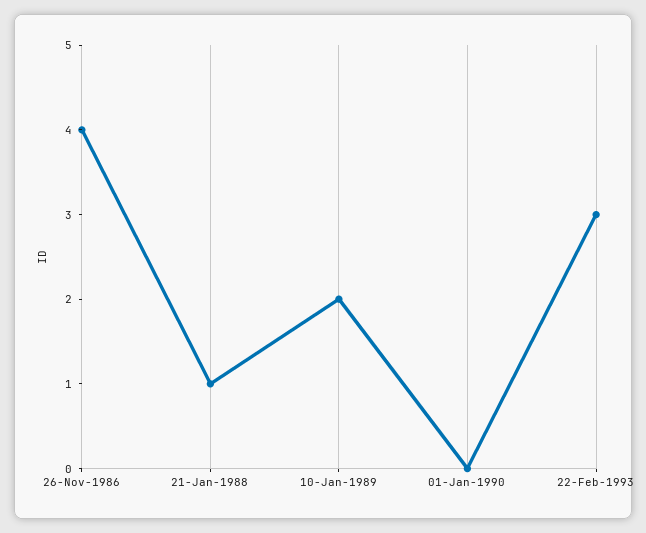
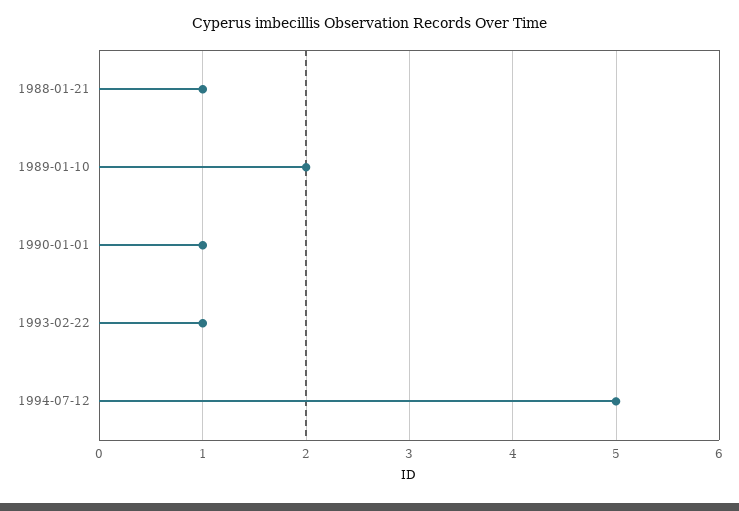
26-Nov-1986: 4 -> none
01-Jan-1990: 0 -> 1
22-Feb-1993: 3 -> 1
1994-07-12: none -> 5

